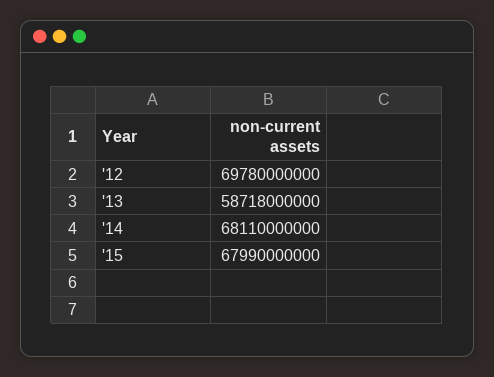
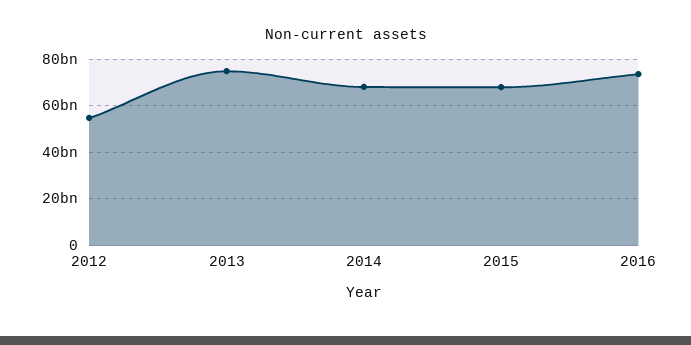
'12: 69780000000 -> 55000000000
'13: 58718000000 -> 75000000000
2016: none -> 75000000000

